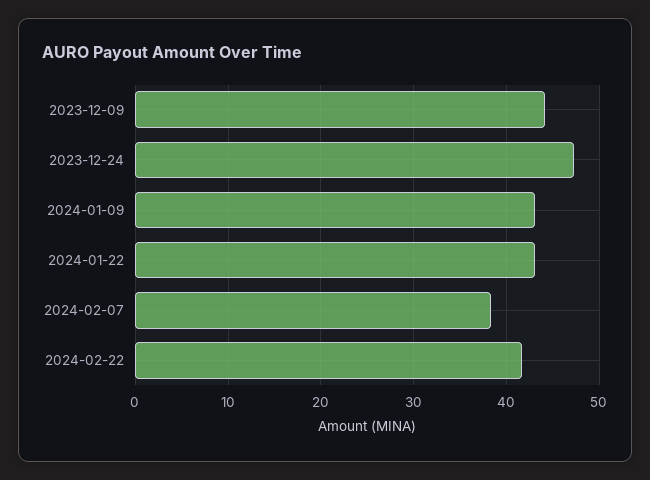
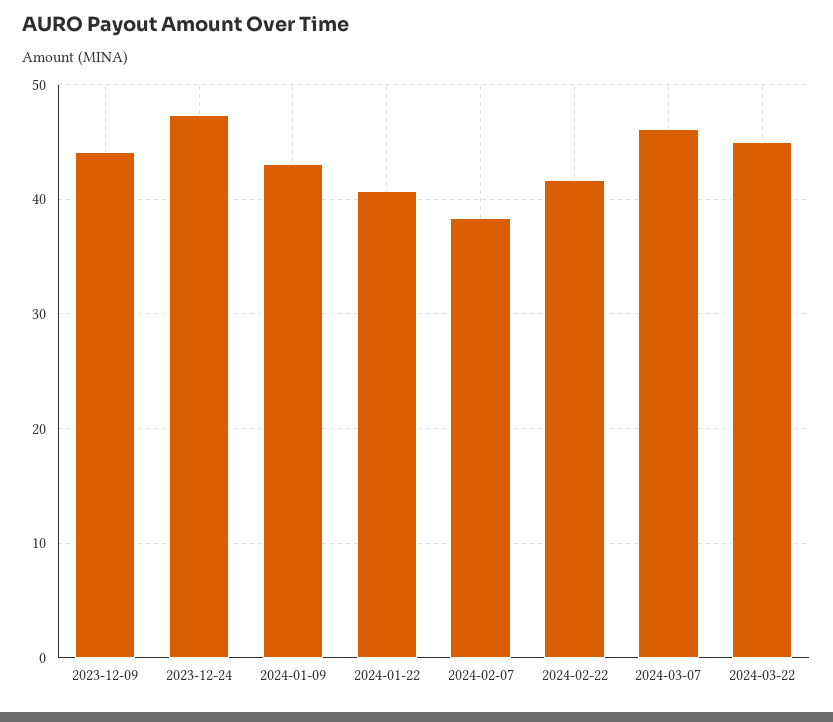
2024-01-22: 43 -> 41
2024-03-07: none -> 46
2024-03-22: none -> 45

